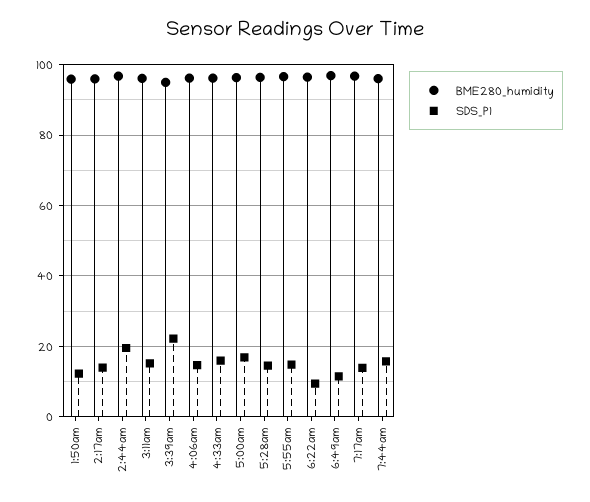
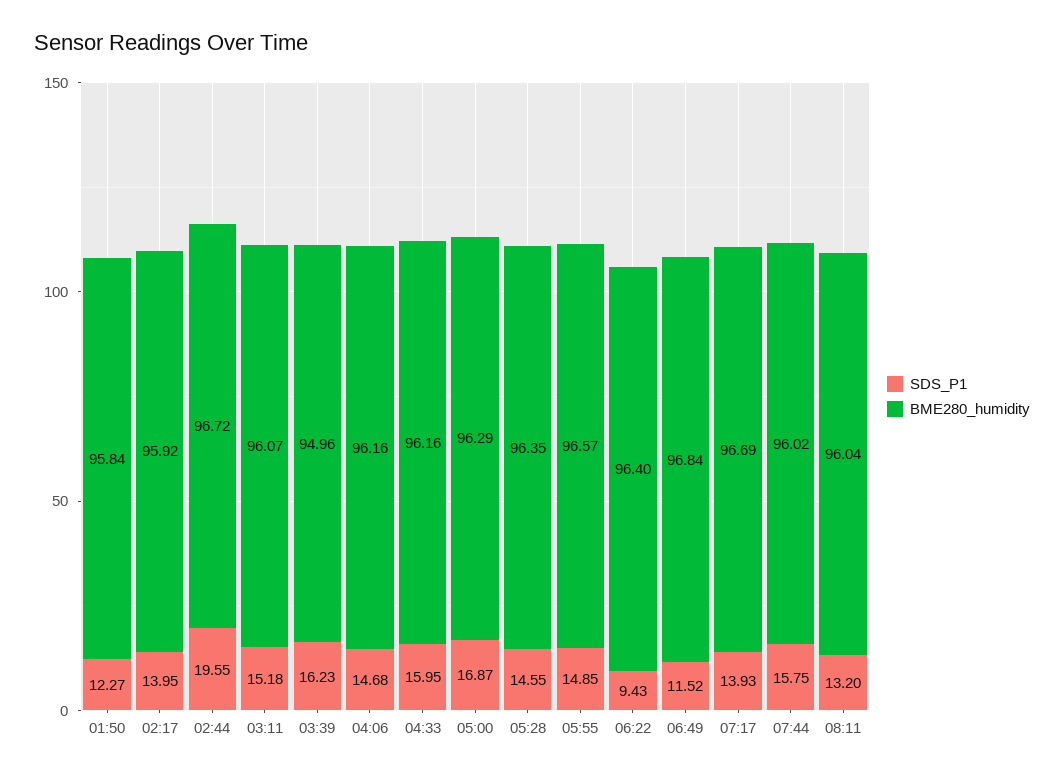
SDS_P1, 3:39am: 22 -> 16.23
SDS_P1, 08:11: none -> 13.2
BME280_humidity, 08:11: none -> 96.04

